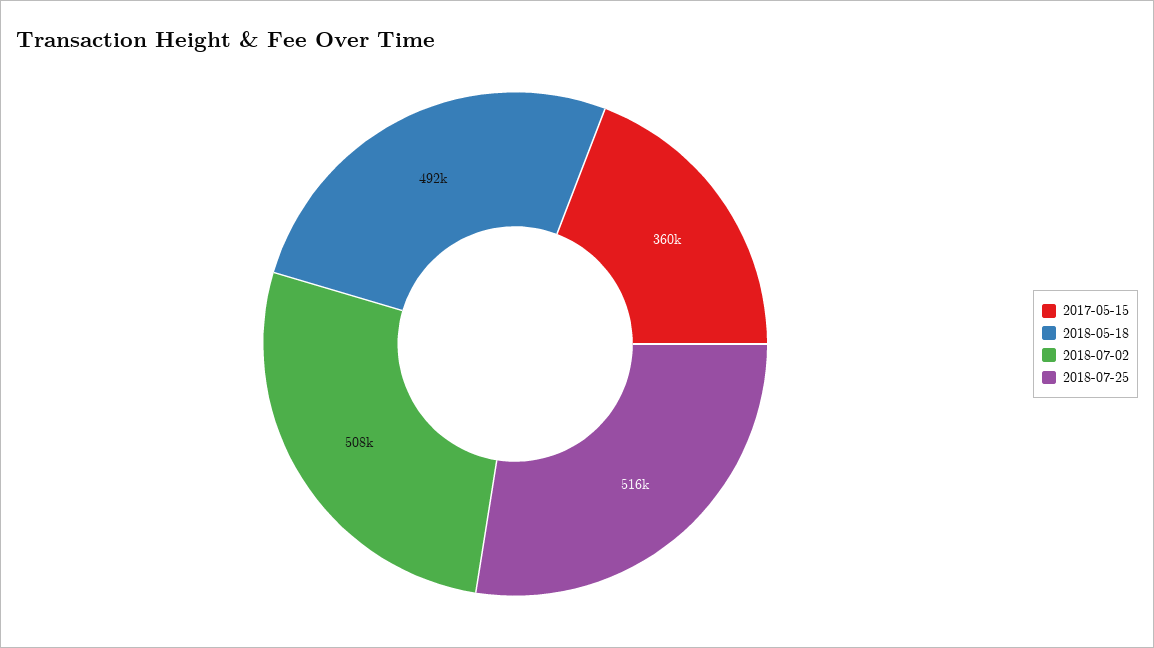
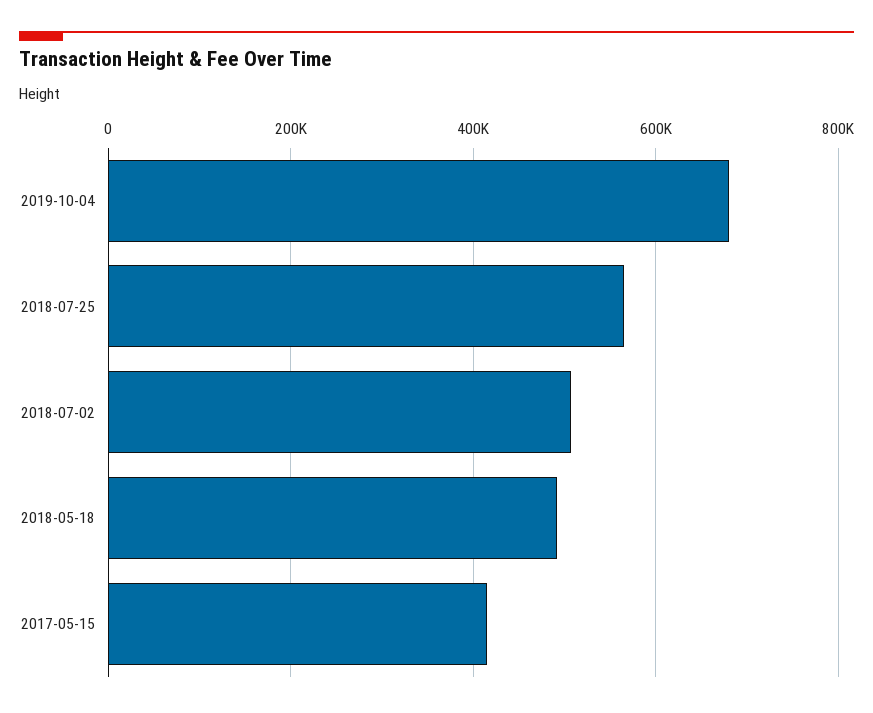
2017-05-15: 360000 -> 420000
2018-07-25: 516000 -> 560000
2019-10-04: none -> 680000

